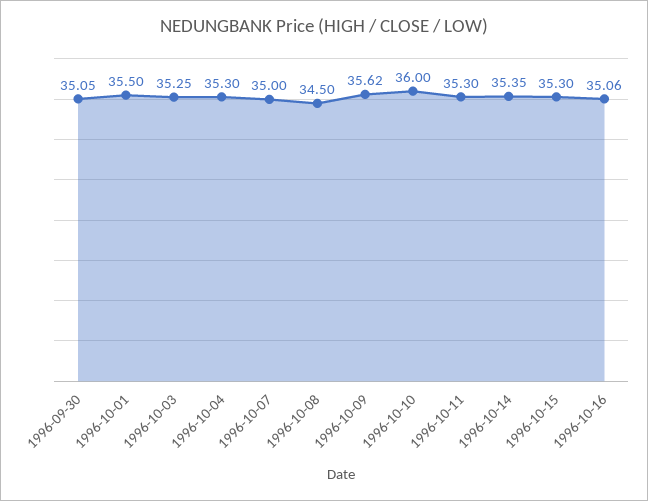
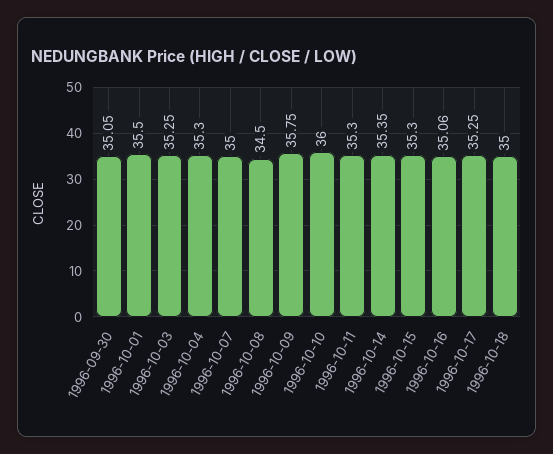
1996-10-09: 35.62 -> 35.75
1996-10-17: none -> 35.25
1996-10-18: none -> 35

